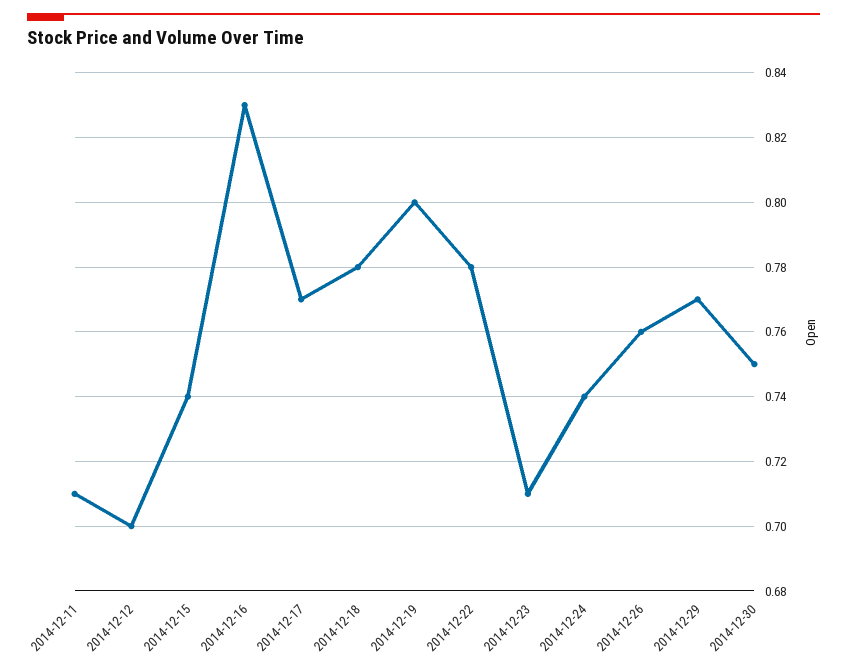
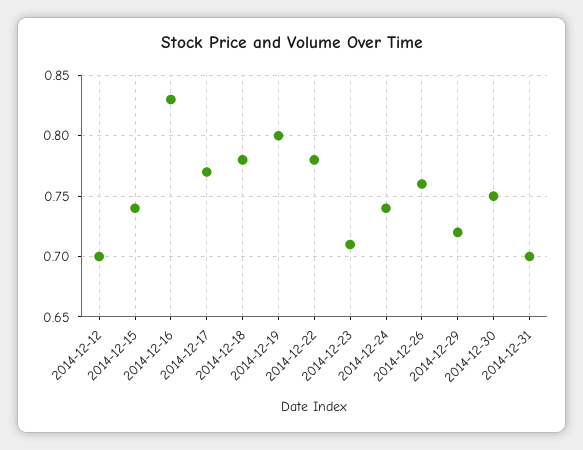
2014-12-11: 0.71 -> none
2014-12-29: 0.77 -> 0.72
2014-12-31: none -> 0.7

